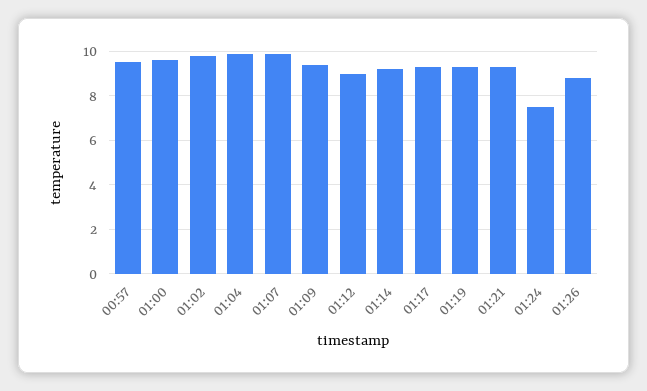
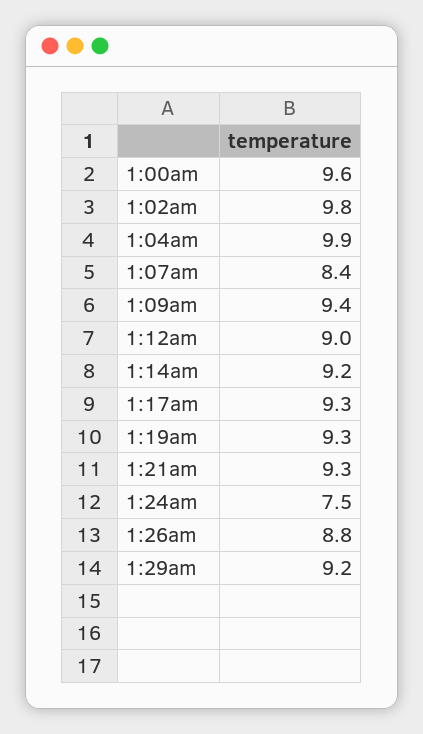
00:57: 9.5 -> none
01:07: 10 -> 8.4
1:29am: none -> 9.2

